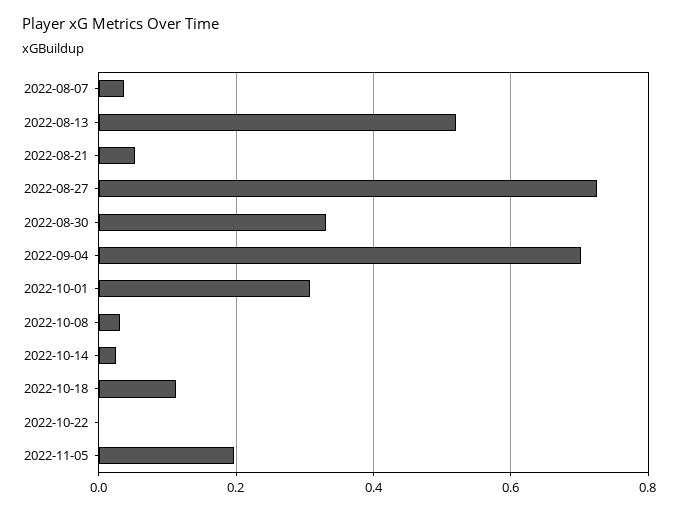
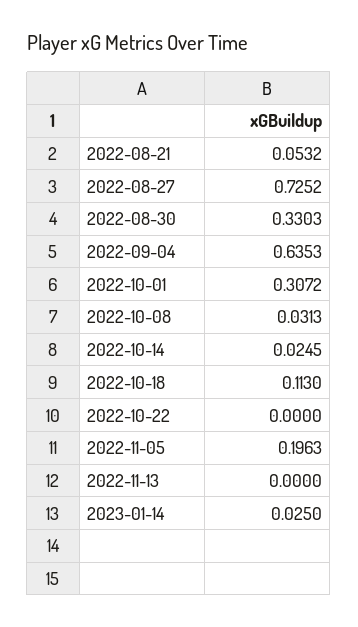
2022-08-07: 0.04 -> none
2022-08-13: 0.52 -> none
2022-09-04: 0.7 -> 0.6353
2022-11-13: none -> 0
2023-01-14: none -> 0.025

